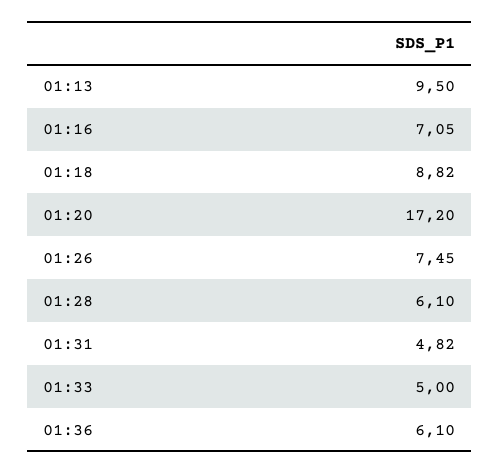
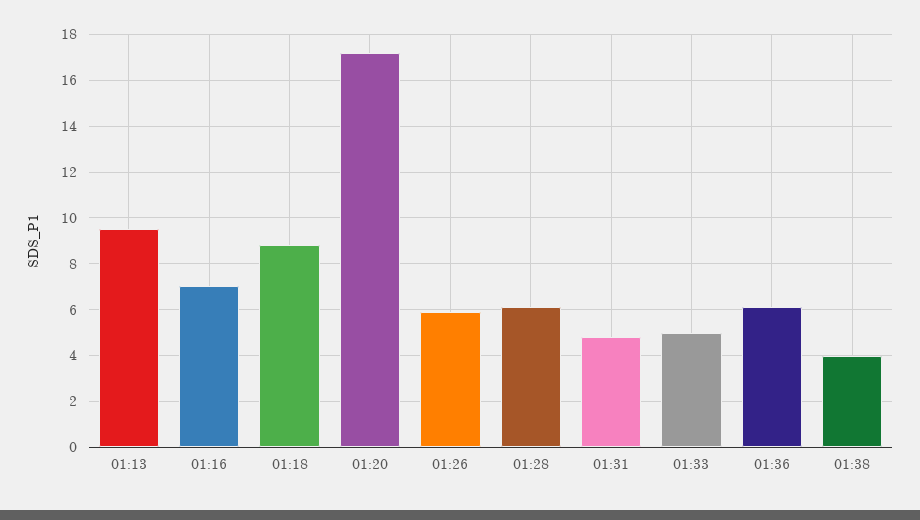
01:26: 7.45 -> 6
01:38: none -> 4

